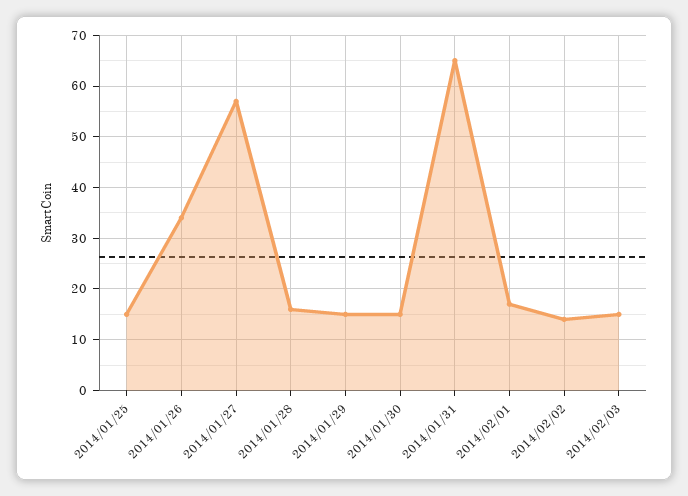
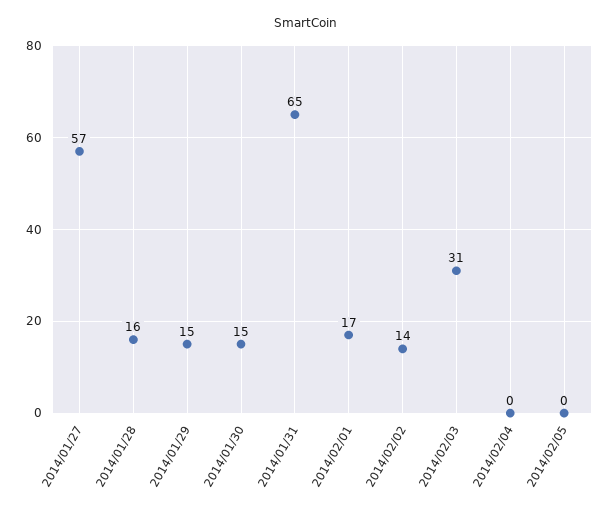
2014/01/25: 15 -> none
2014/01/26: 35 -> none
2014/02/03: 15 -> 31
2014/02/04: none -> 0
2014/02/05: none -> 0

